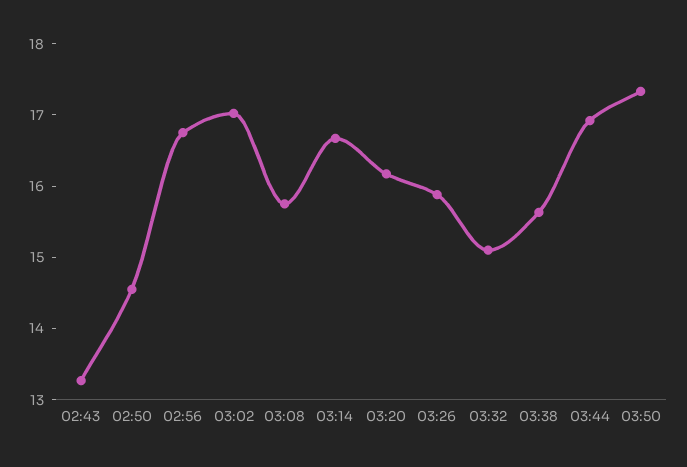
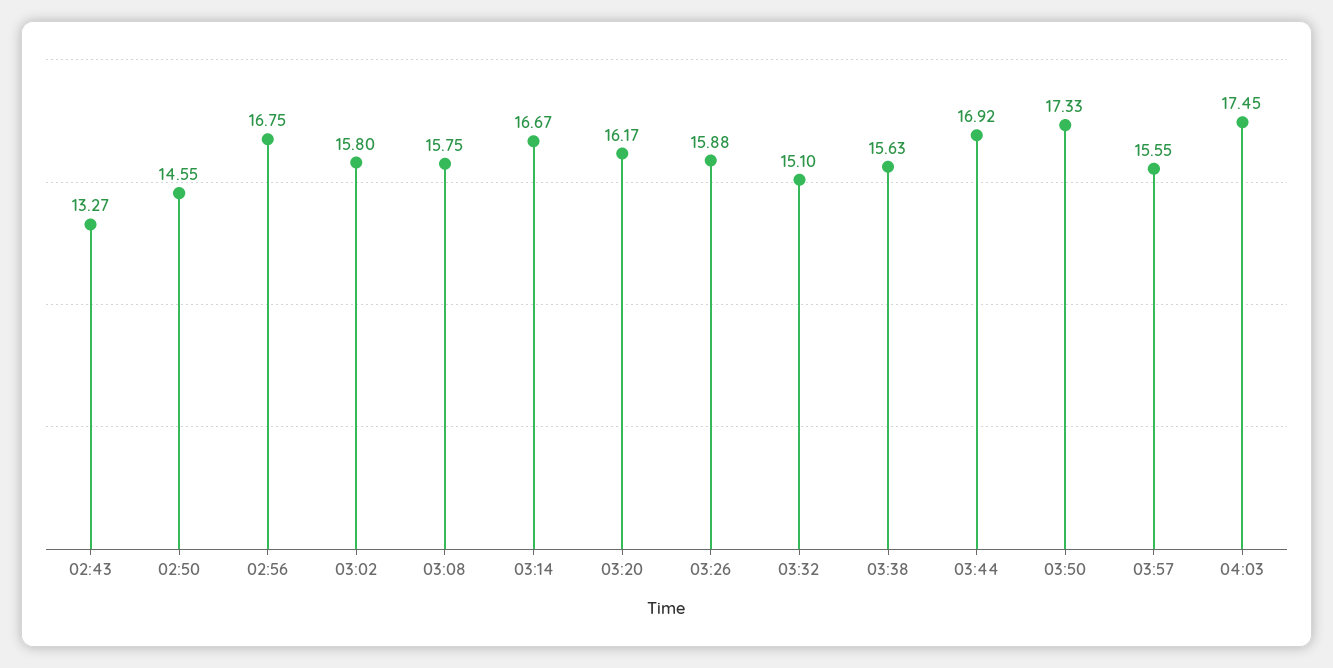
03:02: 17 -> 15.8
03:57: none -> 15.55
04:03: none -> 17.45

